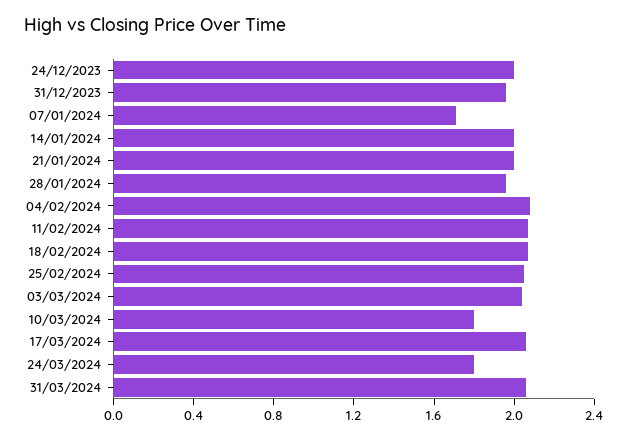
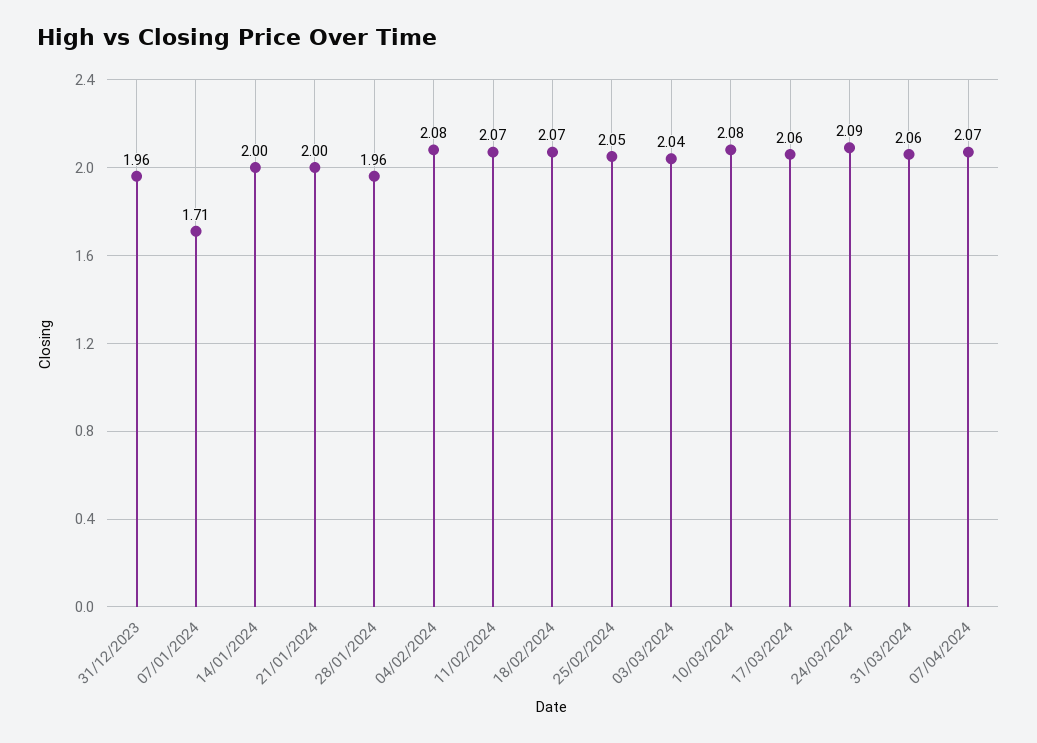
24/12/2023: 2 -> none
10/03/2024: 1.8 -> 2.08
24/03/2024: 1.8 -> 2.09
07/04/2024: none -> 2.07

